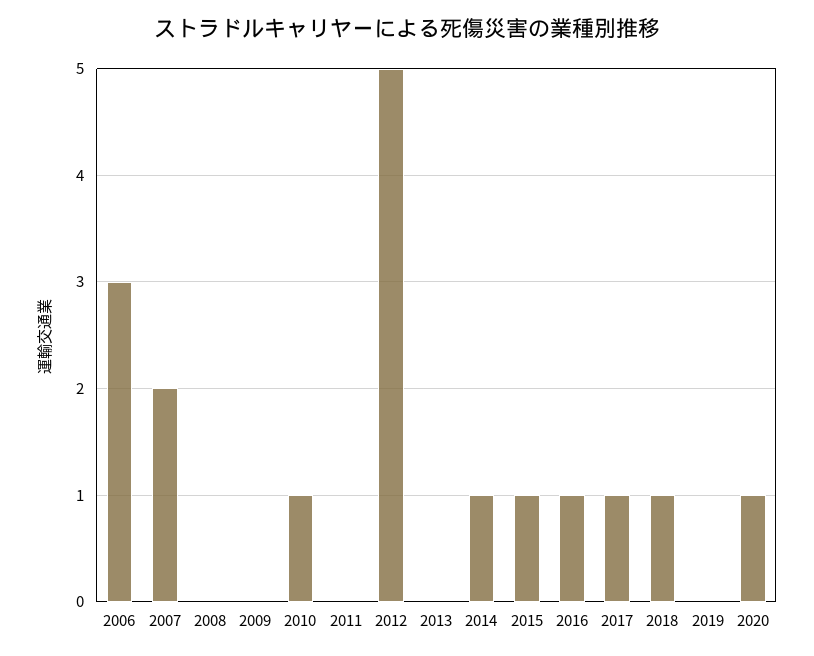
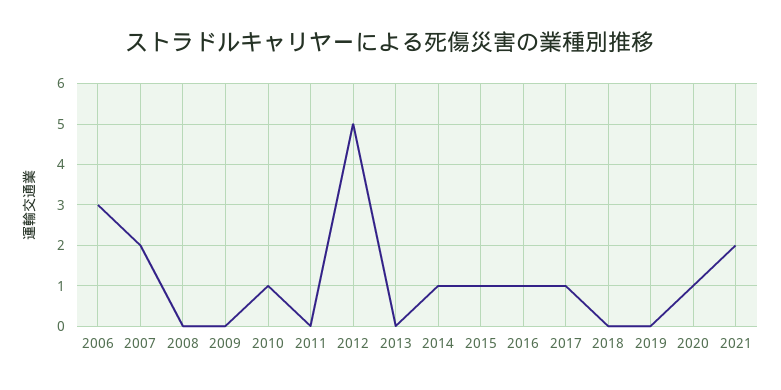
2018: 1 -> 0
2021: none -> 2

